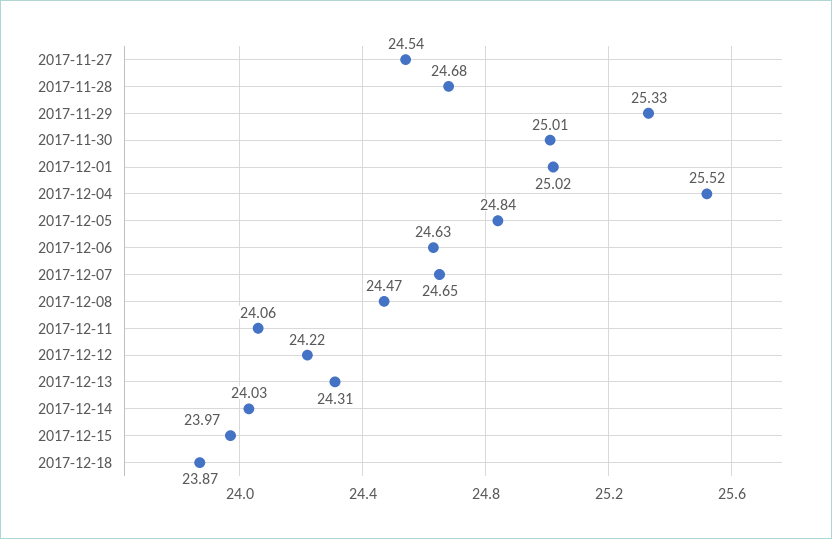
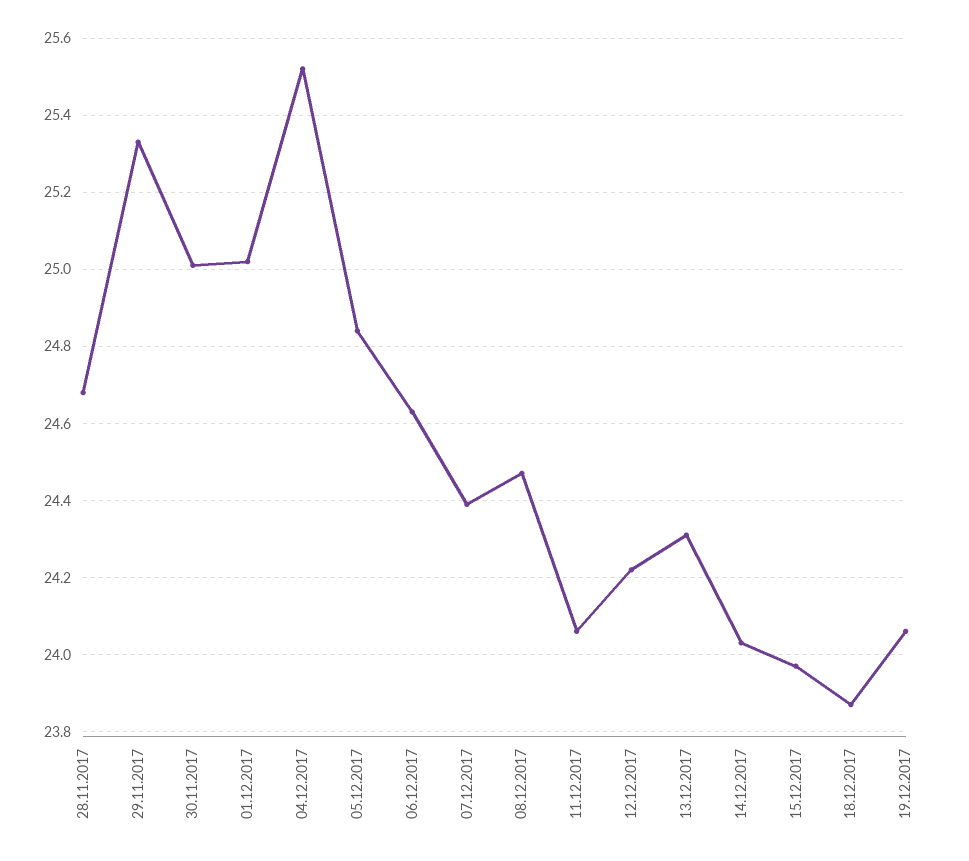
2017-11-27: 24.54 -> none
2017-12-07: 24.65 -> 24.4
19.12.2017: none -> 24.05

